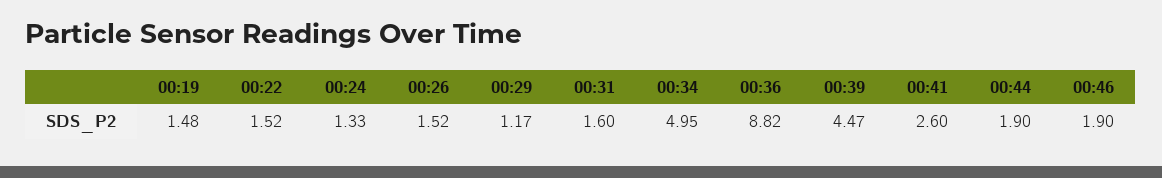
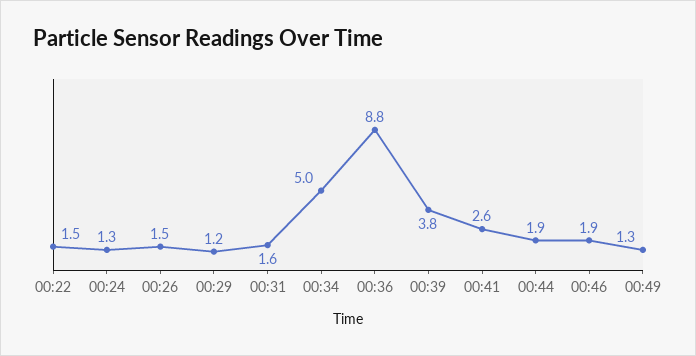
00:19: 1.48 -> none
00:39: 4.47 -> 3.8
00:49: none -> 1.3

